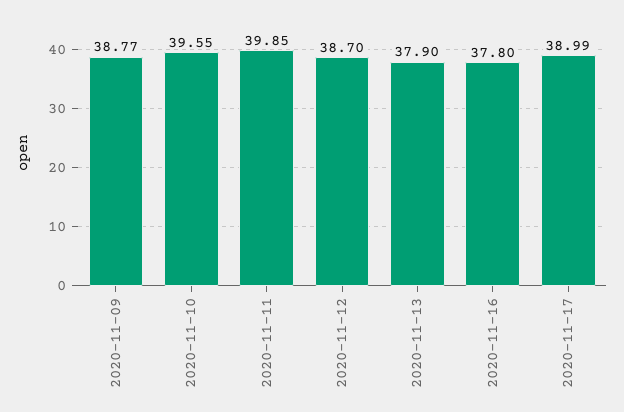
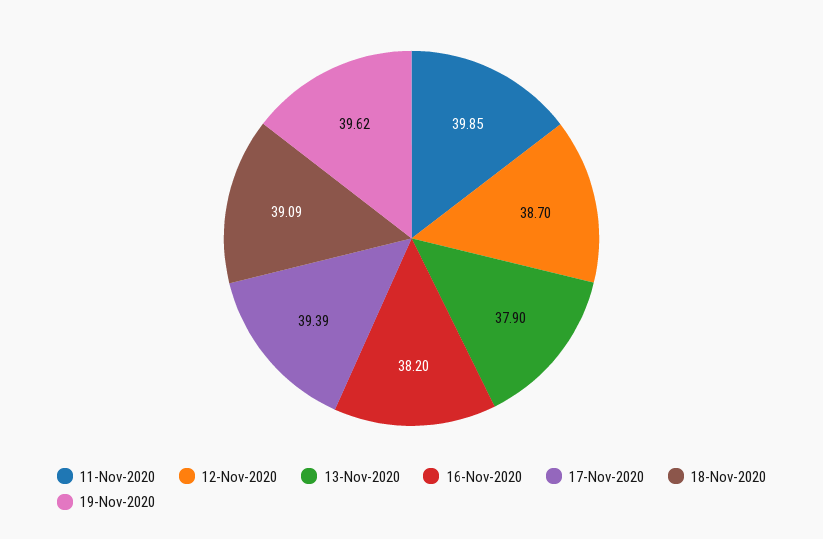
2020-11-09: 38.77 -> none
2020-11-10: 39.55 -> none
2020-11-16: 37.8 -> 38.2
2020-11-17: 38.99 -> 39.39
18-Nov-2020: none -> 39.09
19-Nov-2020: none -> 39.62

